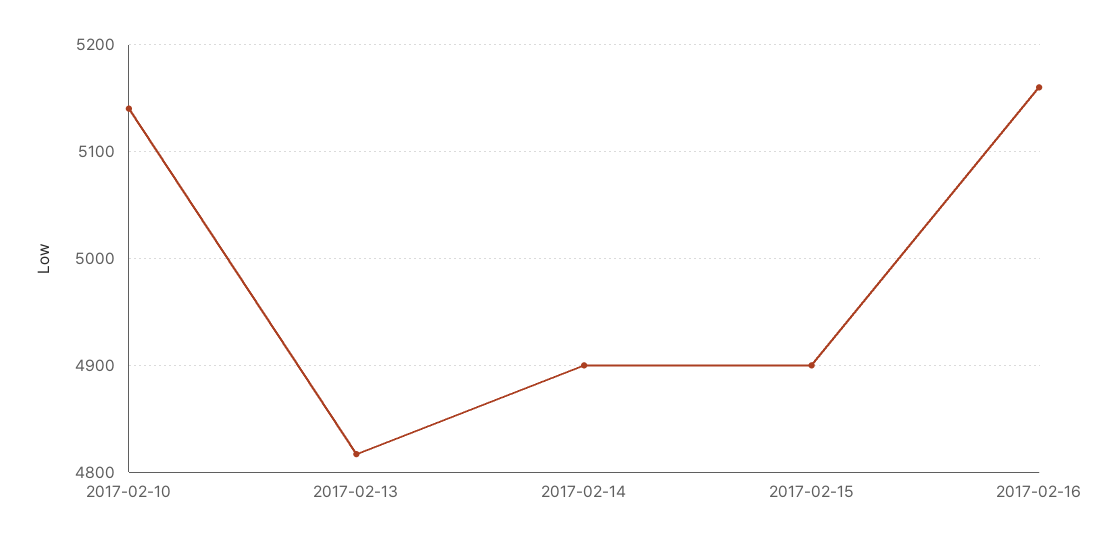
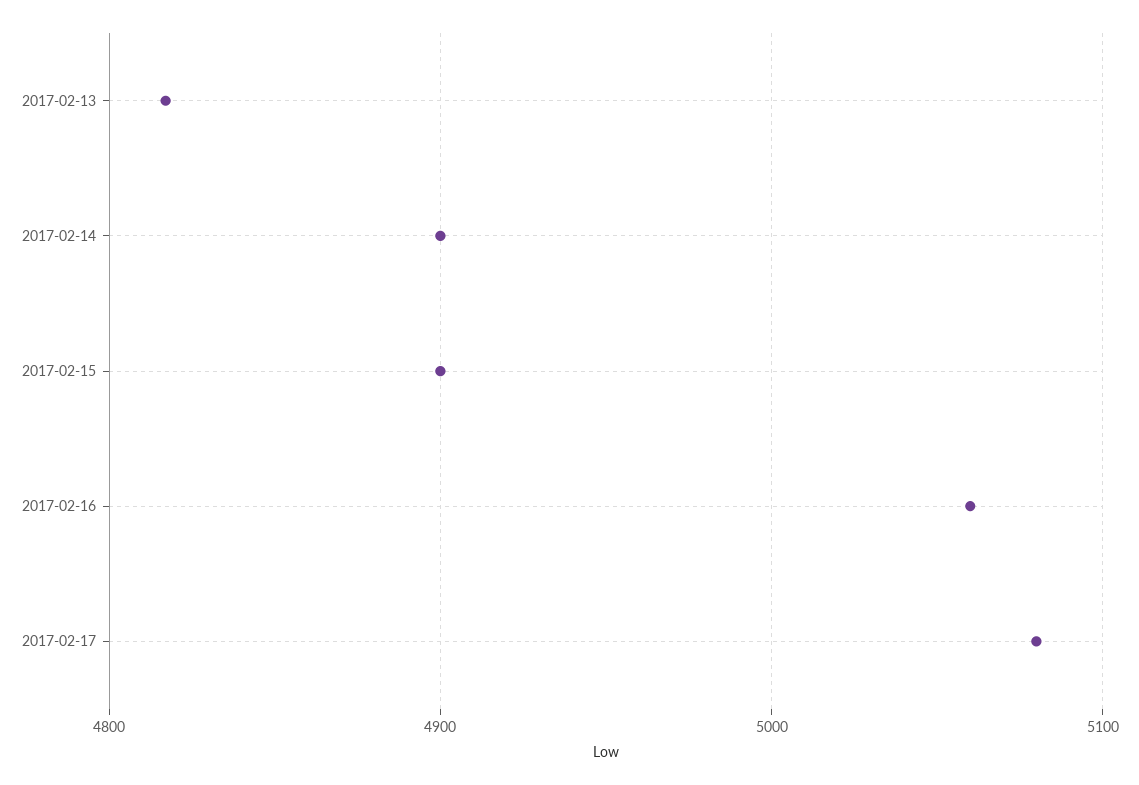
2017-02-10: 5140 -> none
2017-02-16: 5160 -> 5060
2017-02-17: none -> 5080

